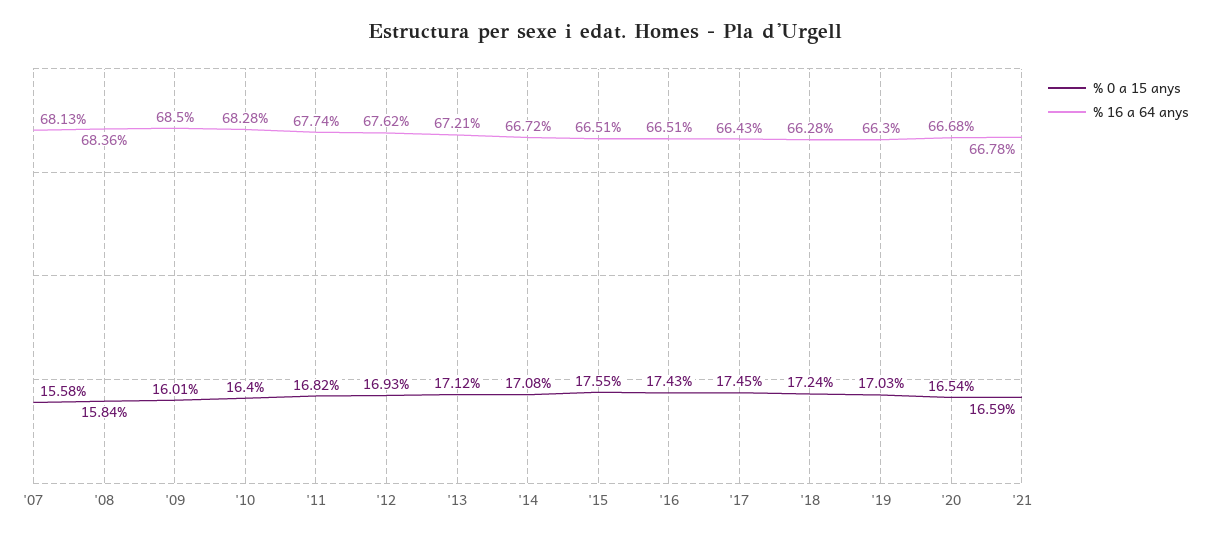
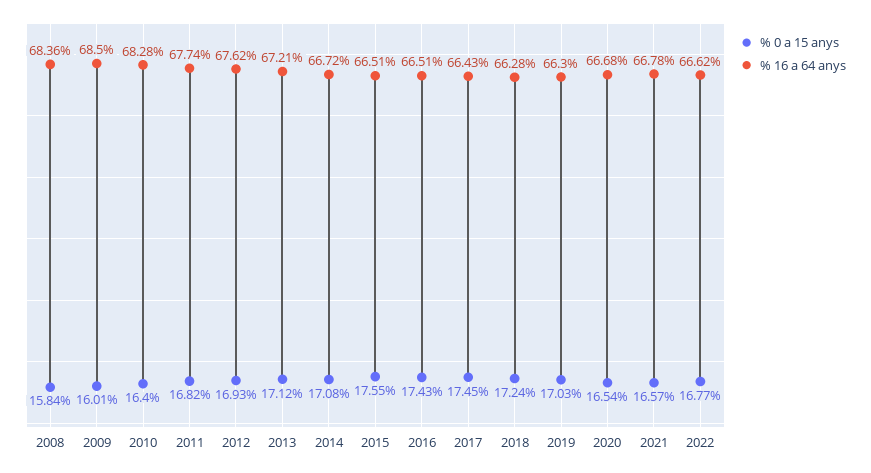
% 0 a 15 anys, '07: 15.58 -> none
% 16 a 64 anys, '07: 68.13 -> none
% 0 a 15 anys, '21: 16.59 -> 16.57
% 0 a 15 anys, 2022: none -> 16.77
% 16 a 64 anys, 2022: none -> 66.62

